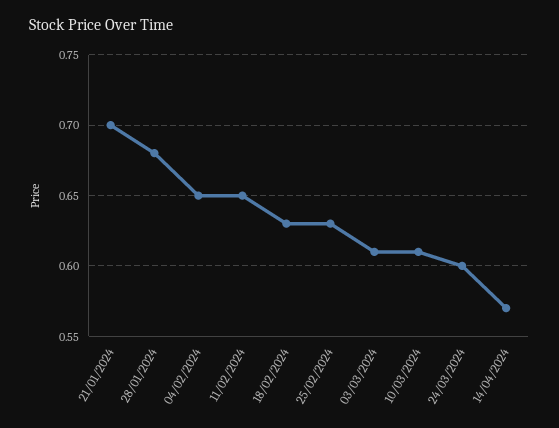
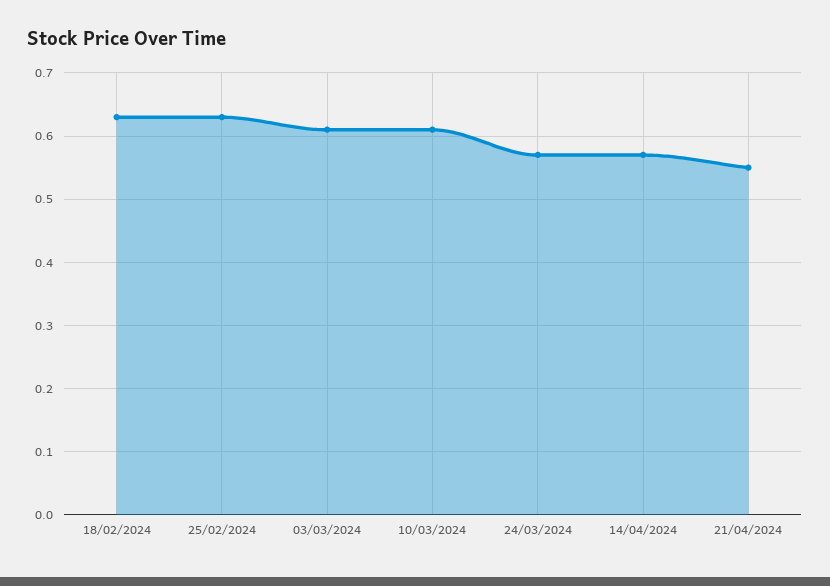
21/01/2024: 0.7 -> none
28/01/2024: 0.68 -> none
04/02/2024: 0.65 -> none
11/02/2024: 0.65 -> none
24/03/2024: 0.6 -> 0.57
21/04/2024: none -> 0.55

